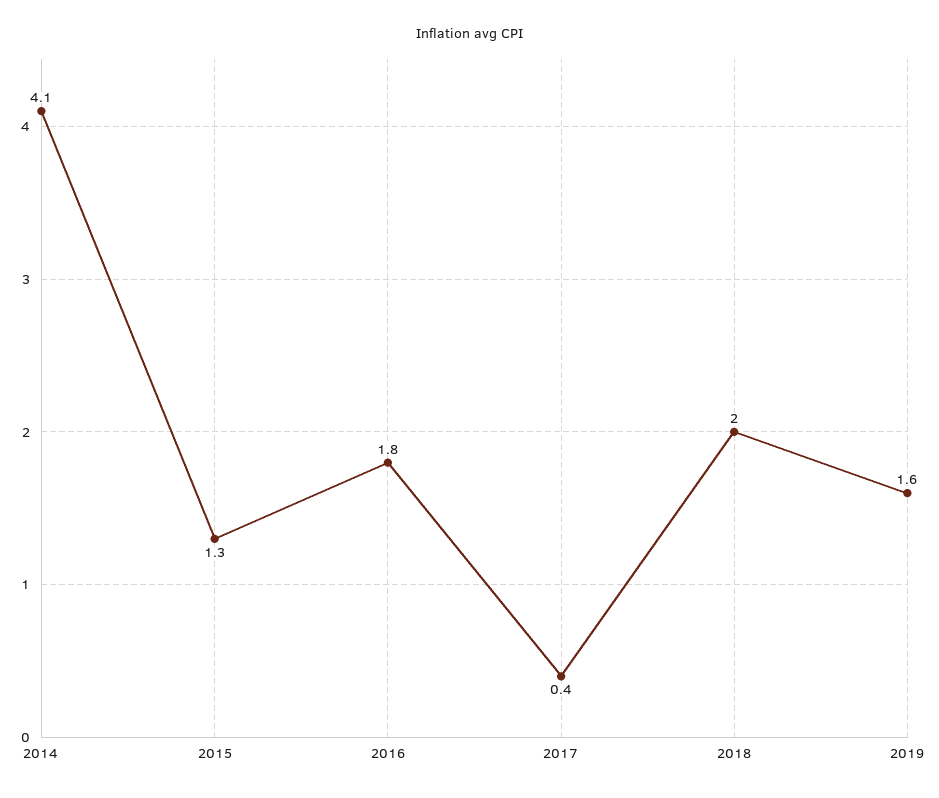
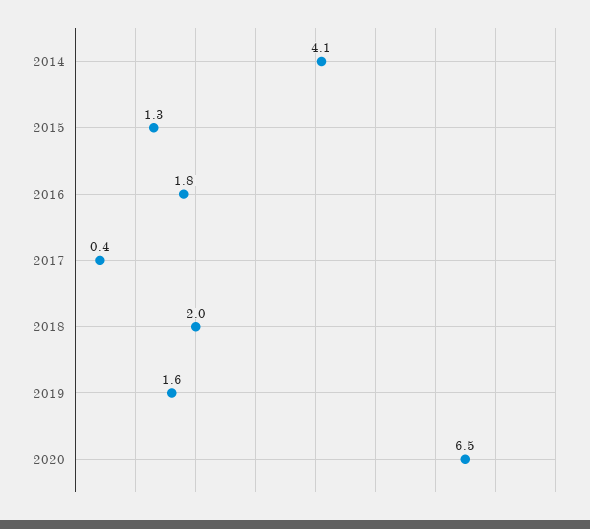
2020: none -> 6.5

